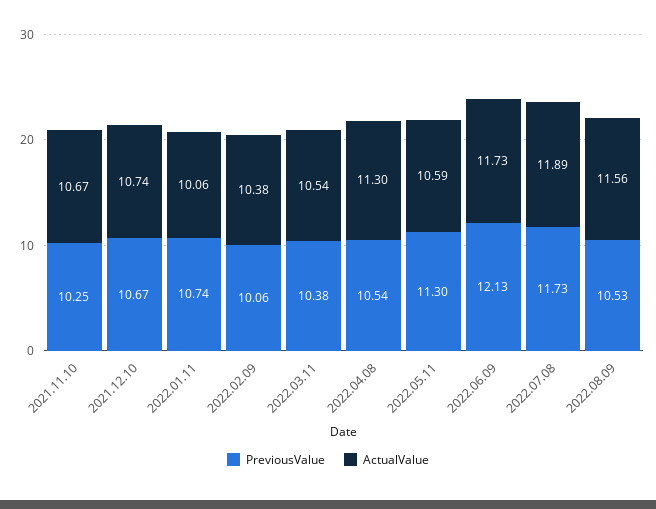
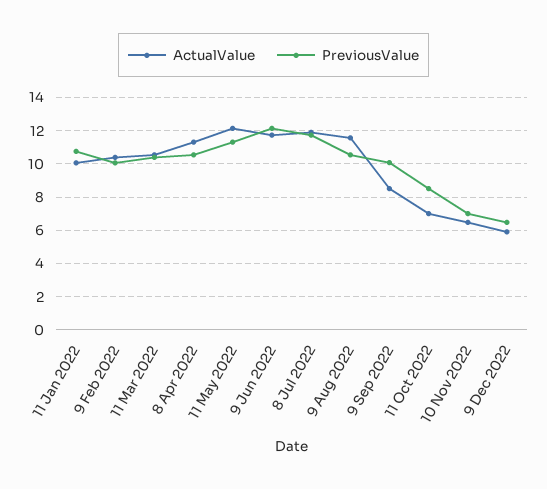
PreviousValue, 2021.11.10: 10.25 -> none
ActualValue, 2021.11.10: 10.67 -> none
PreviousValue, 2021.12.10: 10.67 -> none
ActualValue, 2021.12.10: 10.74 -> none
ActualValue, 2022.05.11: 10.59 -> 12
ActualValue, 9 Sep 2022: none -> 8.5
PreviousValue, 9 Sep 2022: none -> 10
ActualValue, 11 Oct 2022: none -> 7
PreviousValue, 11 Oct 2022: none -> 8.5
ActualValue, 10 Nov 2022: none -> 6.5
PreviousValue, 10 Nov 2022: none -> 7
ActualValue, 9 Dec 2022: none -> 6
PreviousValue, 9 Dec 2022: none -> 6.5

